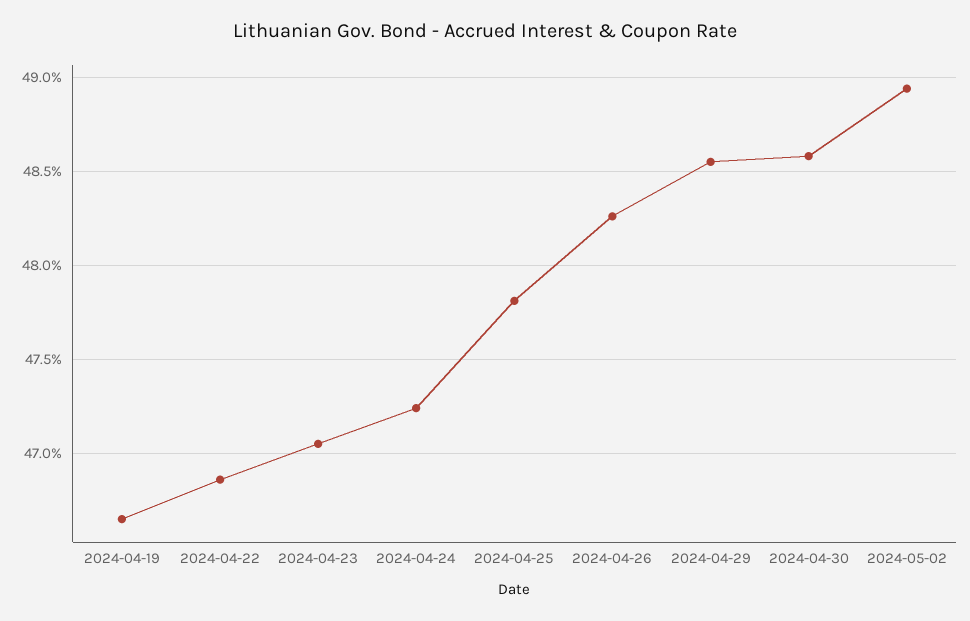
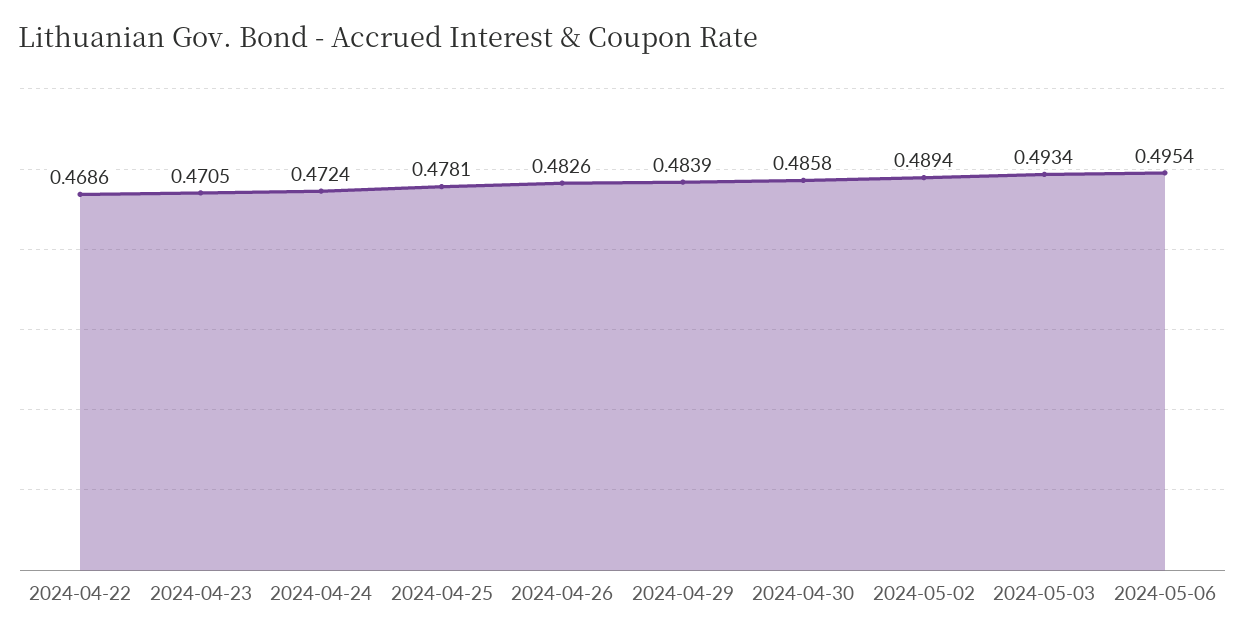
2024-04-19: 0.4665 -> none
2024-04-29: 0.4855 -> 0.4839
2024-05-03: none -> 0.4934
2024-05-06: none -> 0.4954

